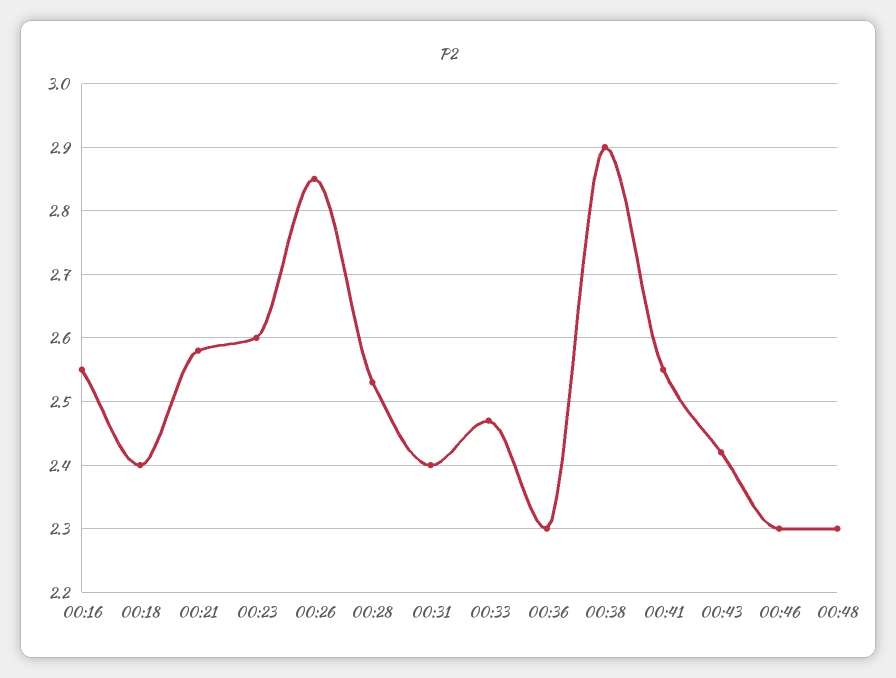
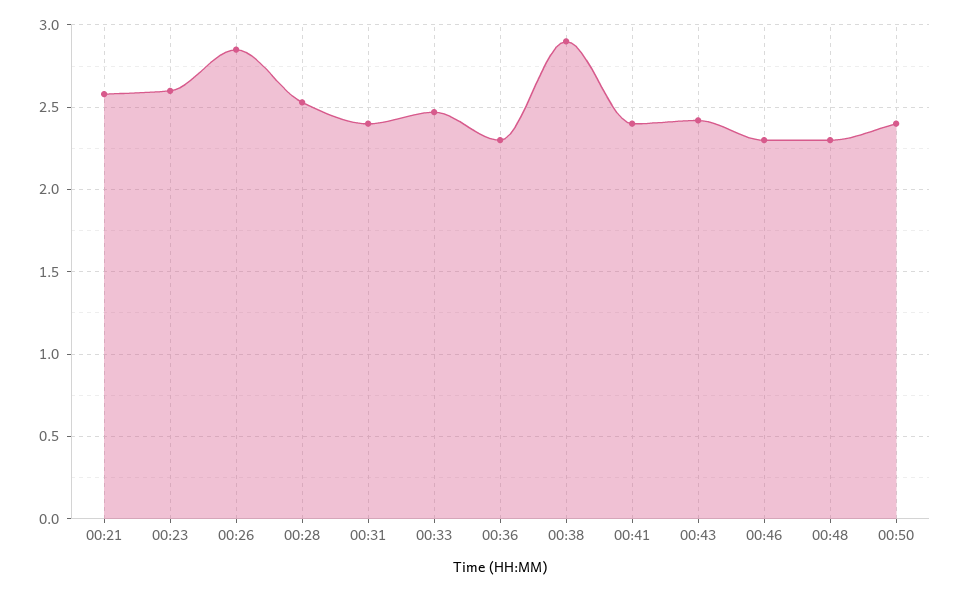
00:16: 2.55 -> none
00:18: 2.4 -> none
00:41: 2.55 -> 2.4
00:50: none -> 2.4

